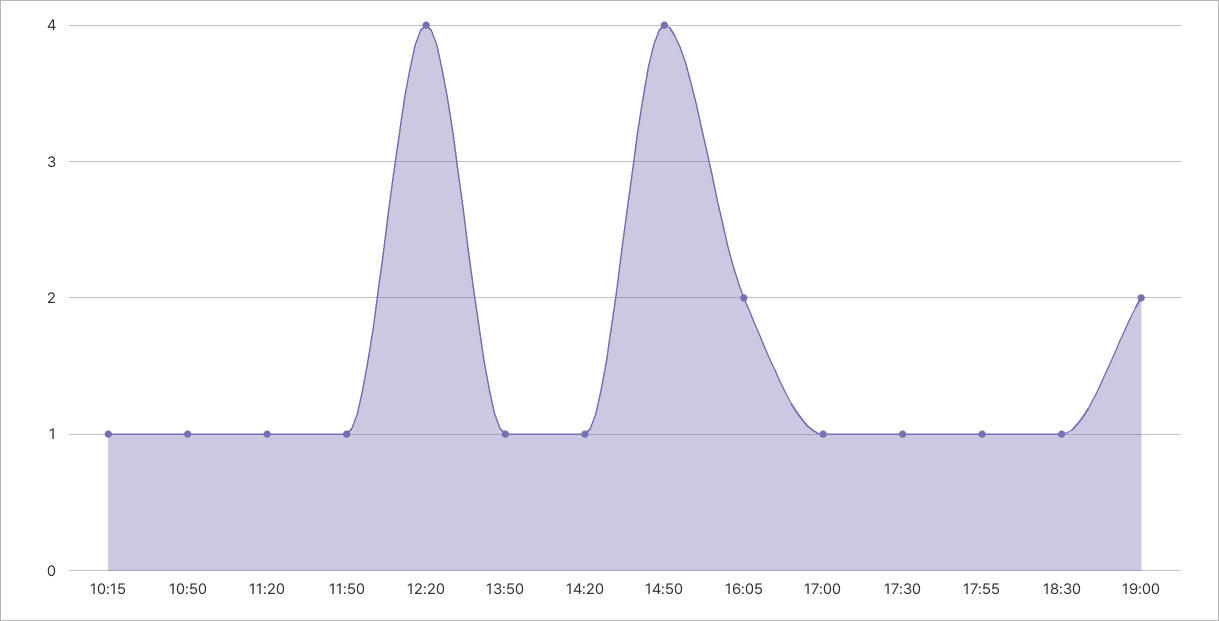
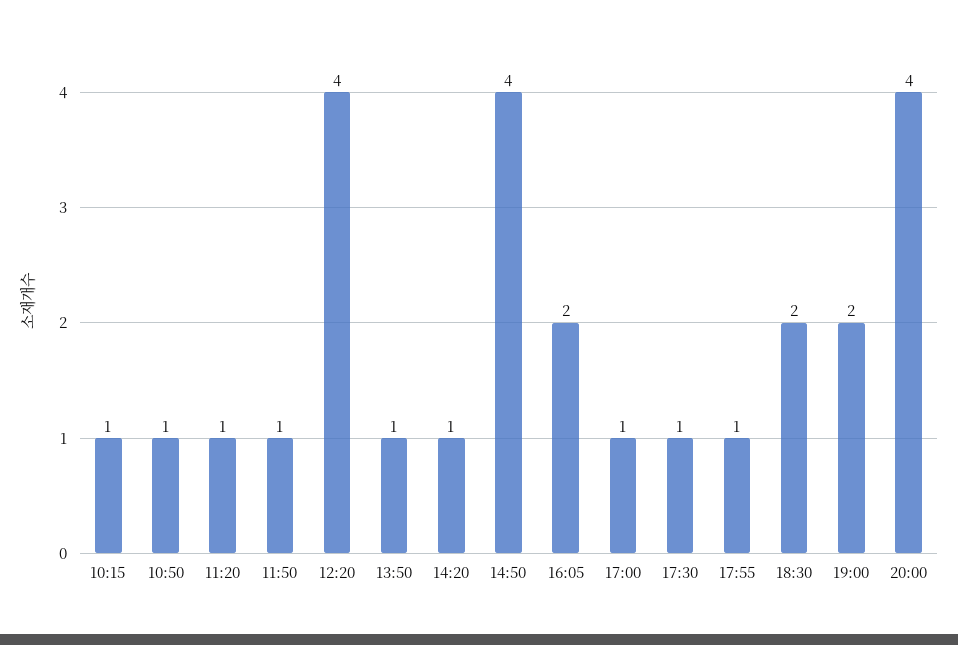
18:30: 1 -> 2
20:00: none -> 4

